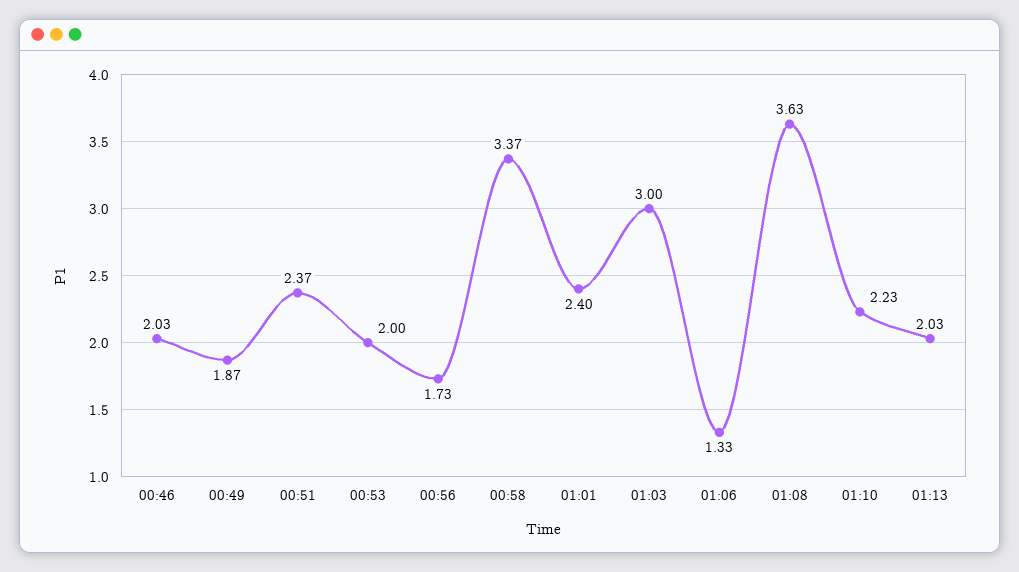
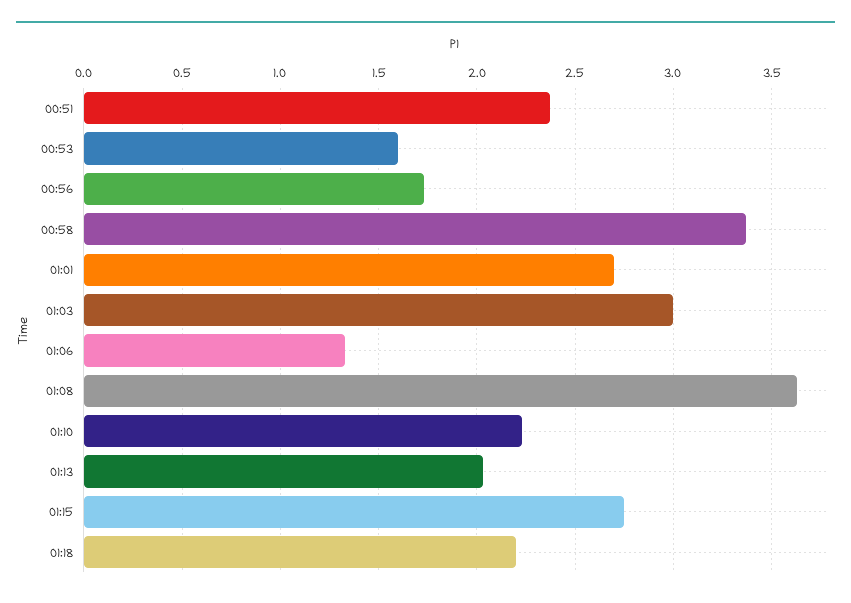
00:46: 2.03 -> none
00:49: 1.87 -> none
00:53: 2 -> 1.6
01:01: 2.4 -> 2.7
01:15: none -> 2.75
01:18: none -> 2.2

